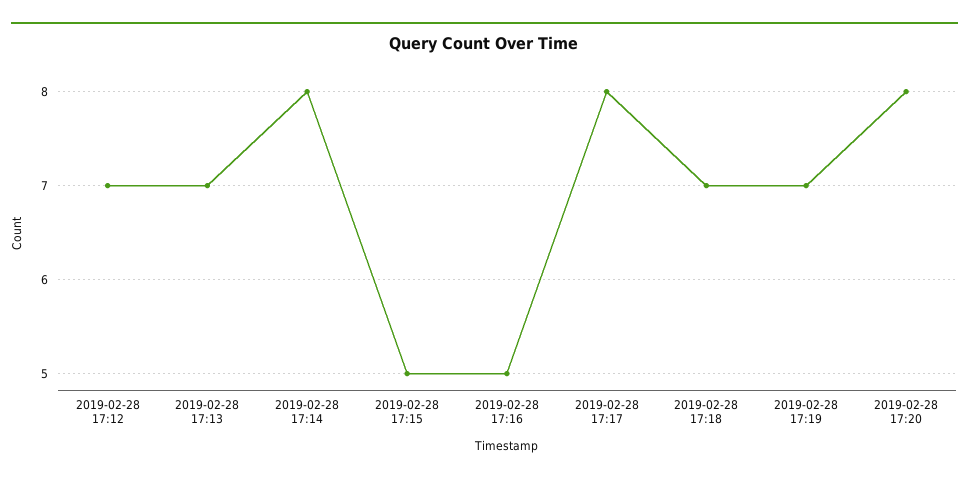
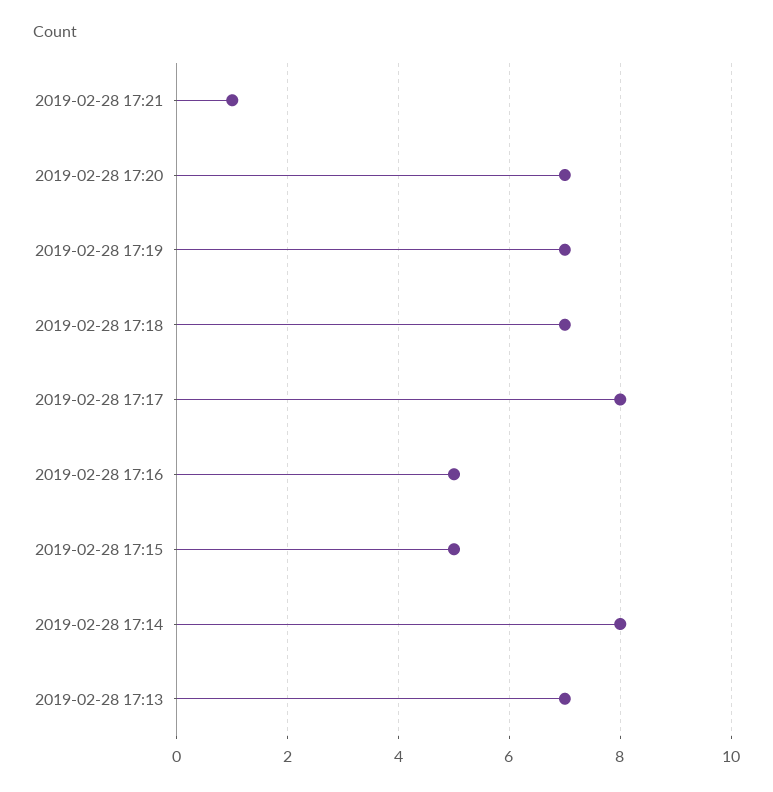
2019-02-28 17:12: 7 -> none
2019-02-28 17:20: 8 -> 7
2019-02-28 17:21: none -> 1

